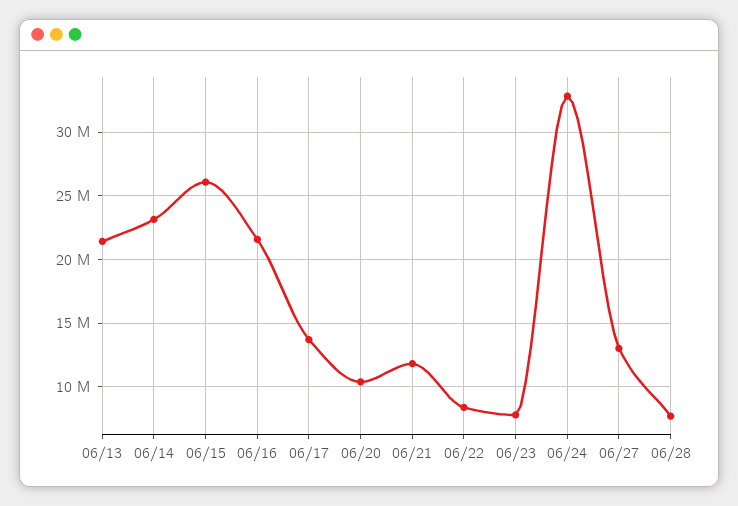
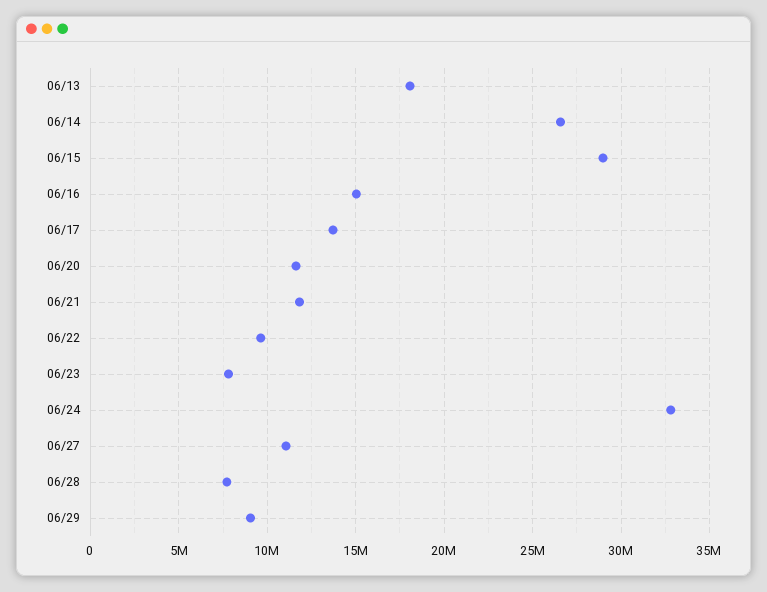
06/13: 21500000 -> 18000000
06/14: 23000000 -> 26500000
06/15: 26000000 -> 29000000
06/16: 21500000 -> 15000000
06/20: 10500000 -> 11500000
06/22: 8500000 -> 9500000
06/27: 13000000 -> 11000000
06/29: none -> 9000000

